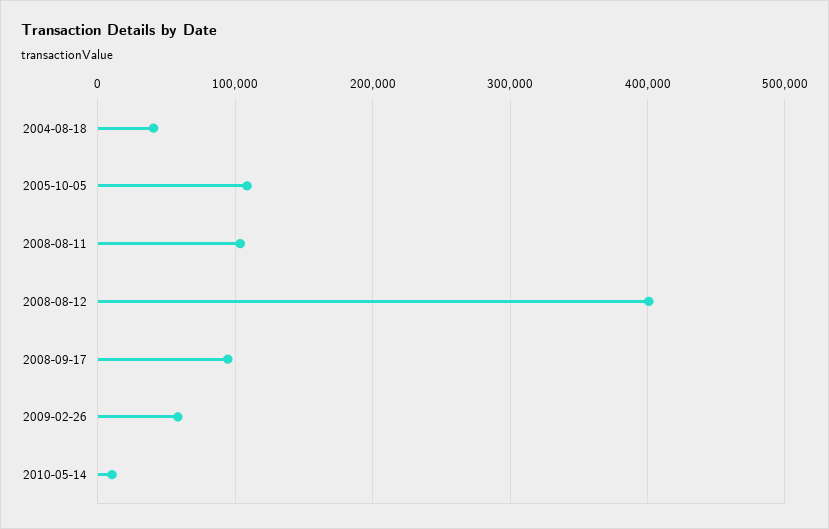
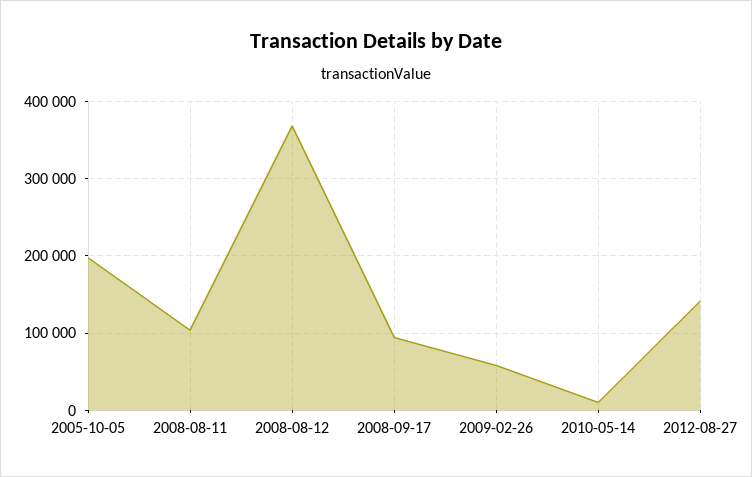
2004-08-18: 40000 -> none
2005-10-05: 110000 -> 200000
2008-08-12: 400000 -> 370000
2012-08-27: none -> 140000

